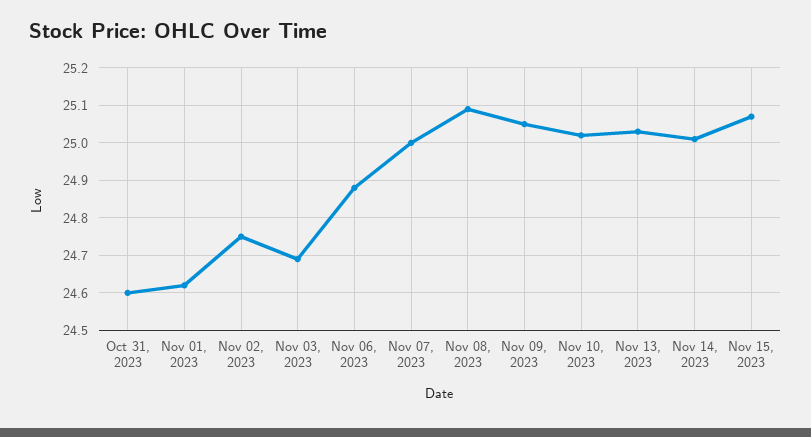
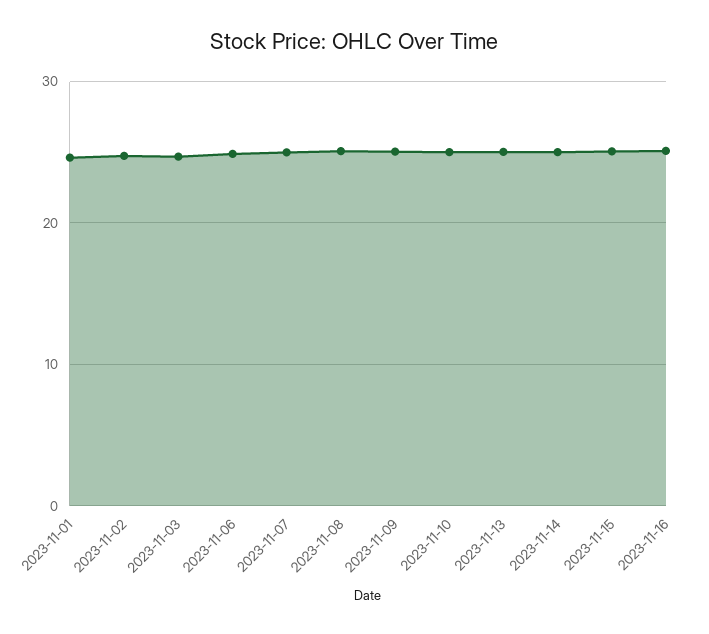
Oct 31, 2023: 24.6 -> none
2023-11-16: none -> 25

